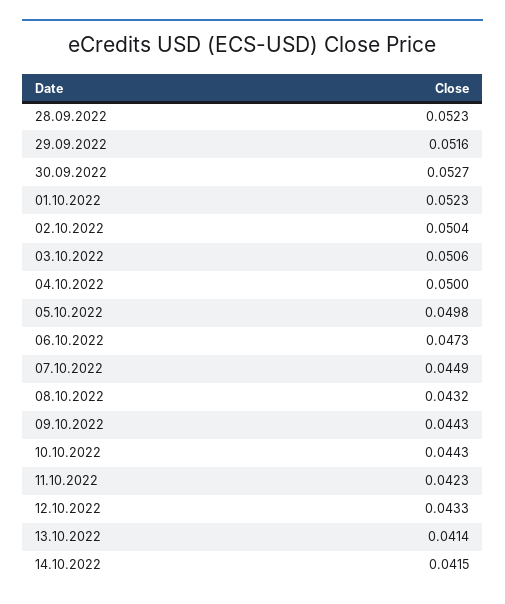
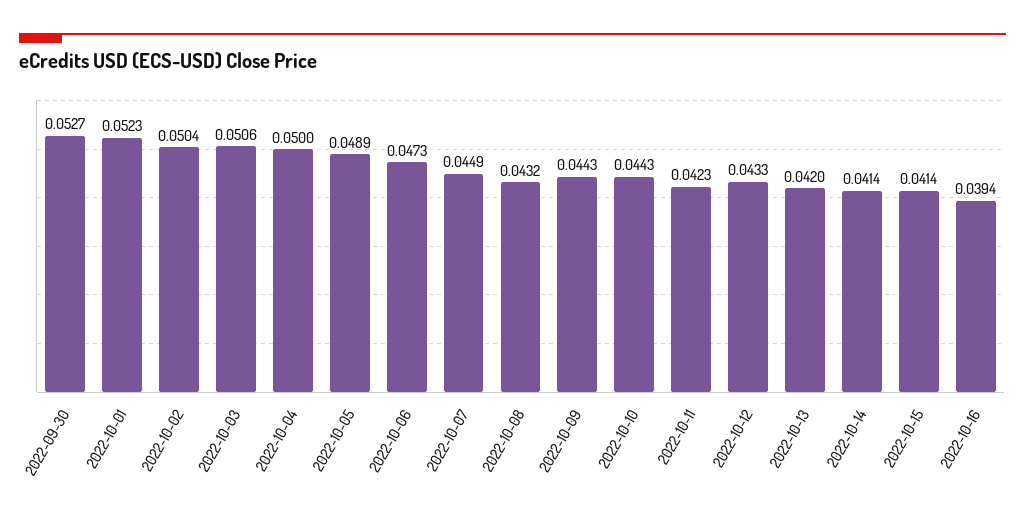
28.09.2022: 0.0523 -> none
29.09.2022: 0.0516 -> none
05.10.2022: 0.0498 -> 0.0489
13.10.2022: 0.0414 -> 0.042
14.10.2022: 0.0415 -> 0.0414
2022-10-15: none -> 0.0414
2022-10-16: none -> 0.0394

